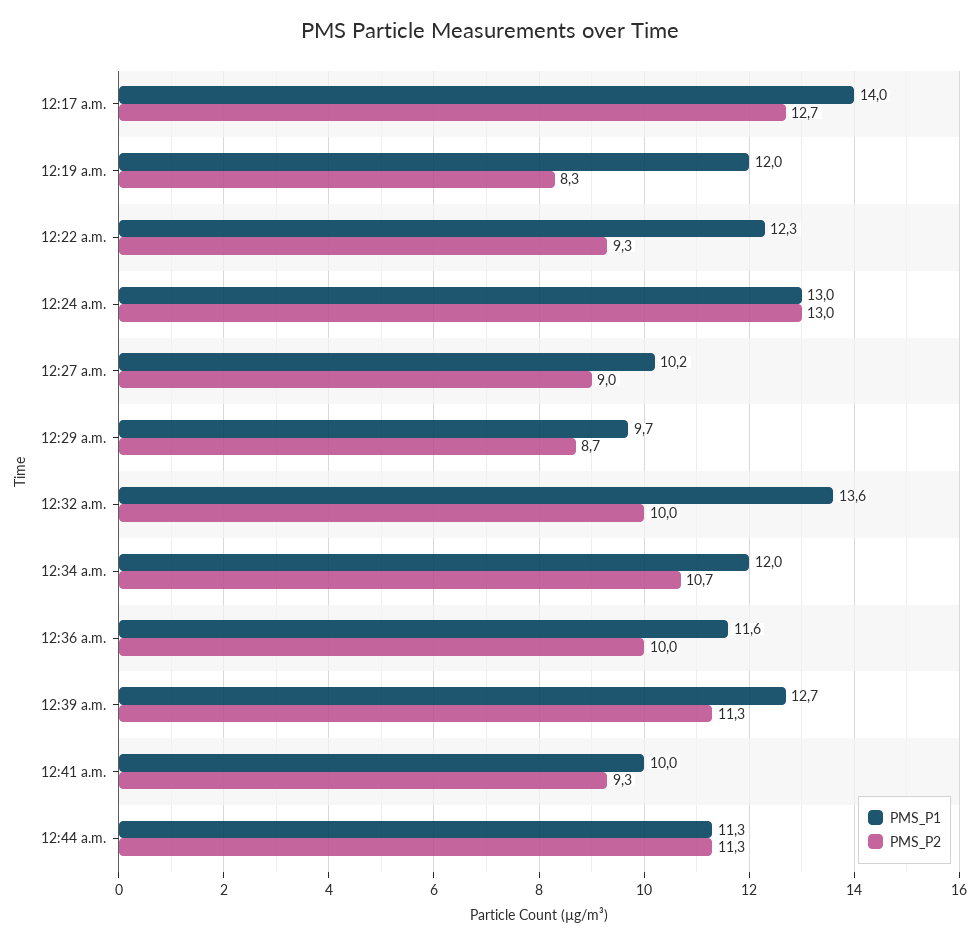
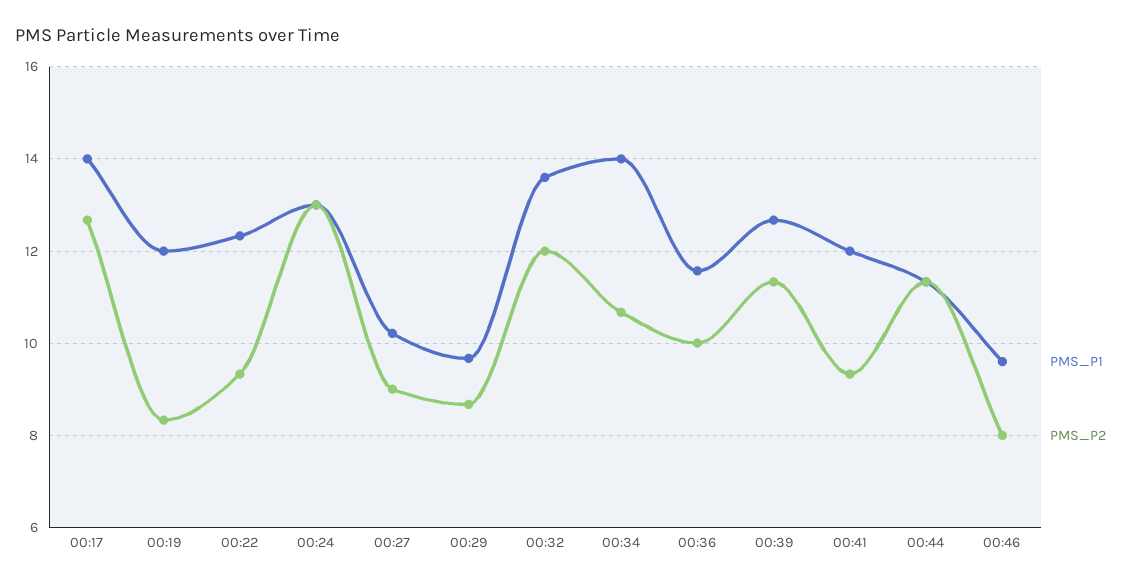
PMS_P2, 12:32 a.m.: 10 -> 12
PMS_P1, 12:34 a.m.: 12 -> 14
PMS_P1, 12:41 a.m.: 10 -> 12
PMS_P1, 00:46: none -> 9.6
PMS_P2, 00:46: none -> 8

